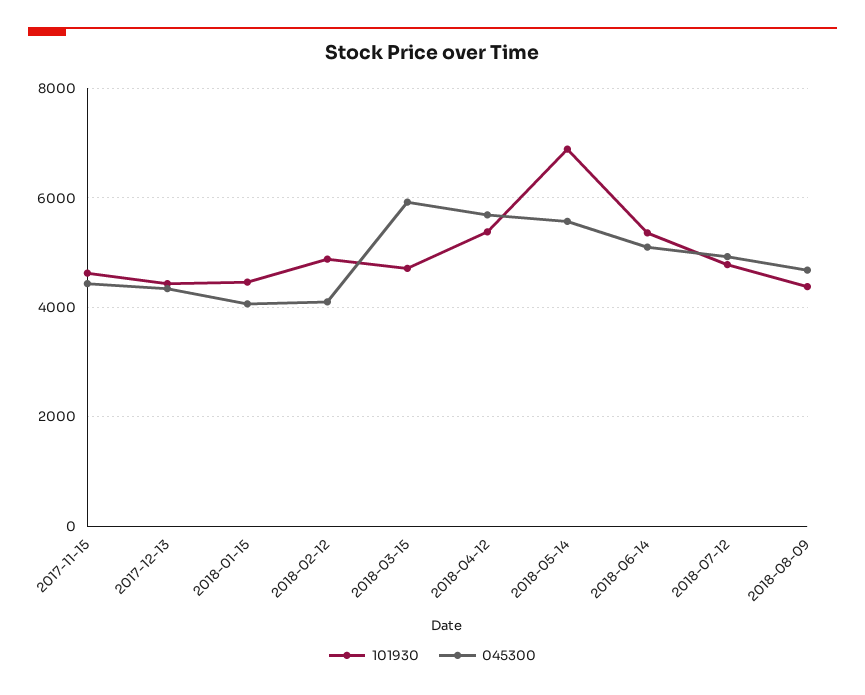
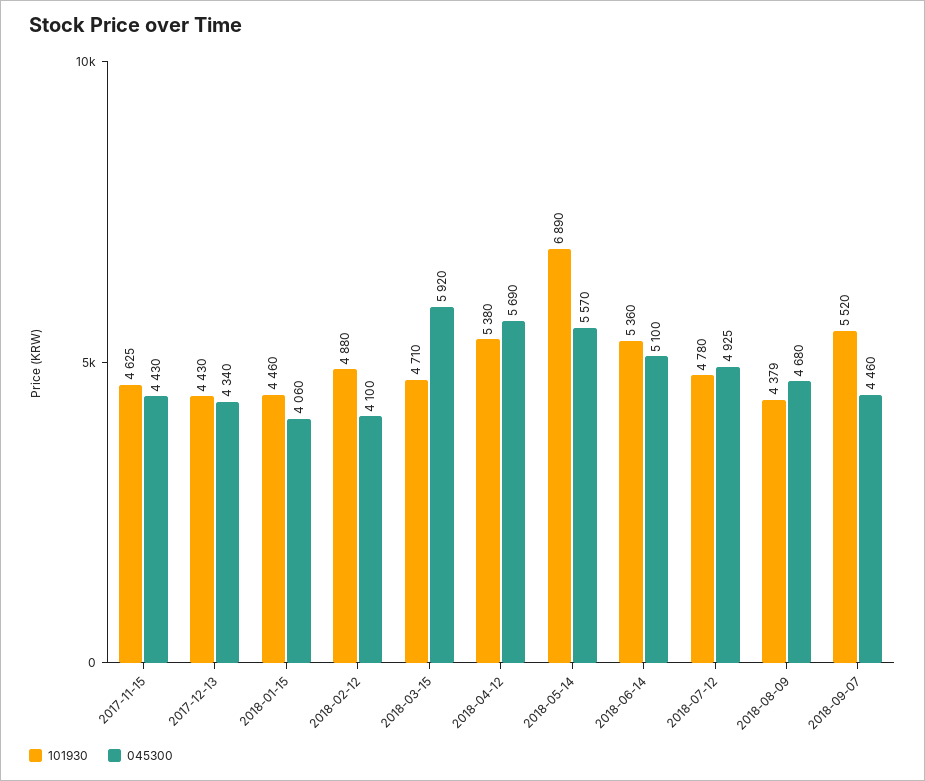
101930, 2018-09-07: none -> 5520
045300, 2018-09-07: none -> 4460

